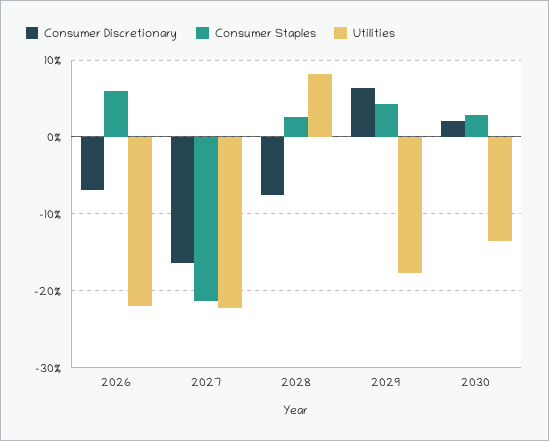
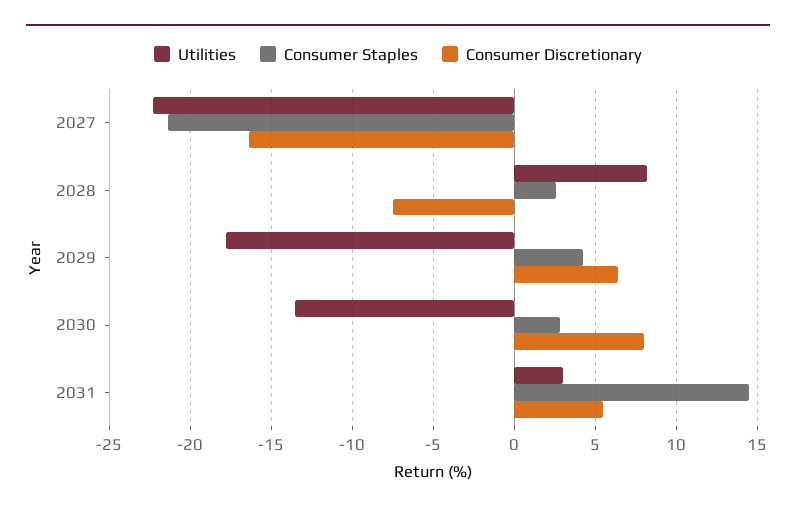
Consumer Discretionary, 2026: -7 -> none
Consumer Staples, 2026: 6 -> none
Utilities, 2026: -22 -> none
Consumer Discretionary, 2030: 2 -> 8
Utilities, 2031: none -> 3
Consumer Staples, 2031: none -> 14.5
Consumer Discretionary, 2031: none -> 5.5

